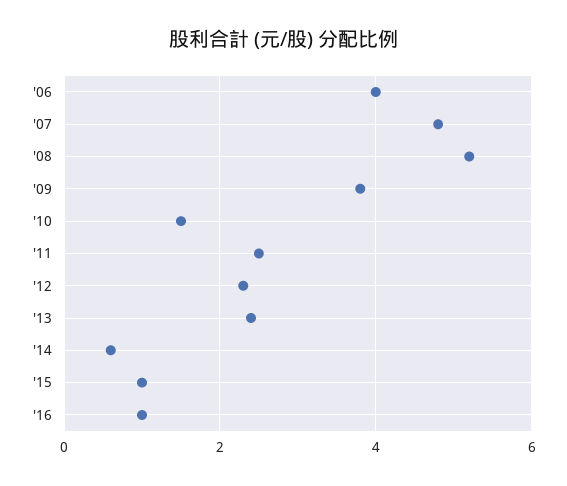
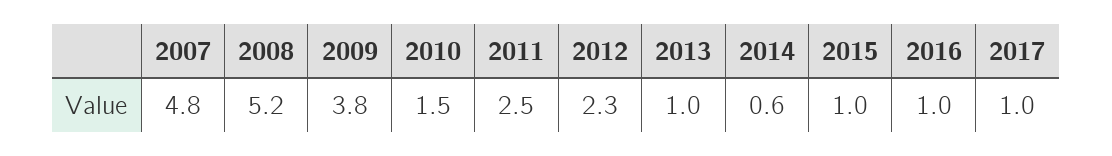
'06: 4 -> none
'13: 2.5 -> 1
2017: none -> 1

